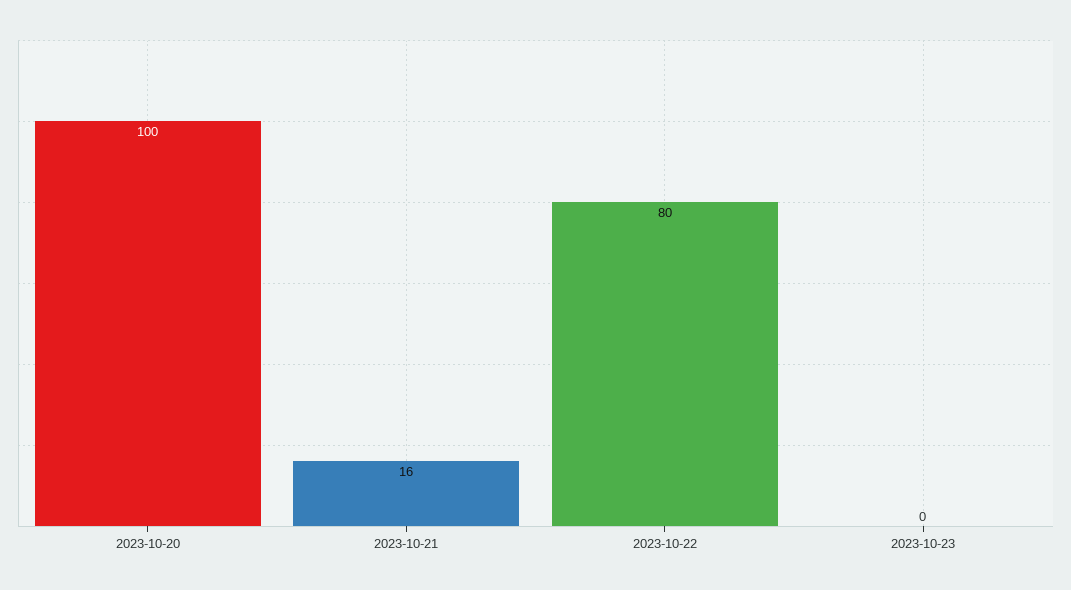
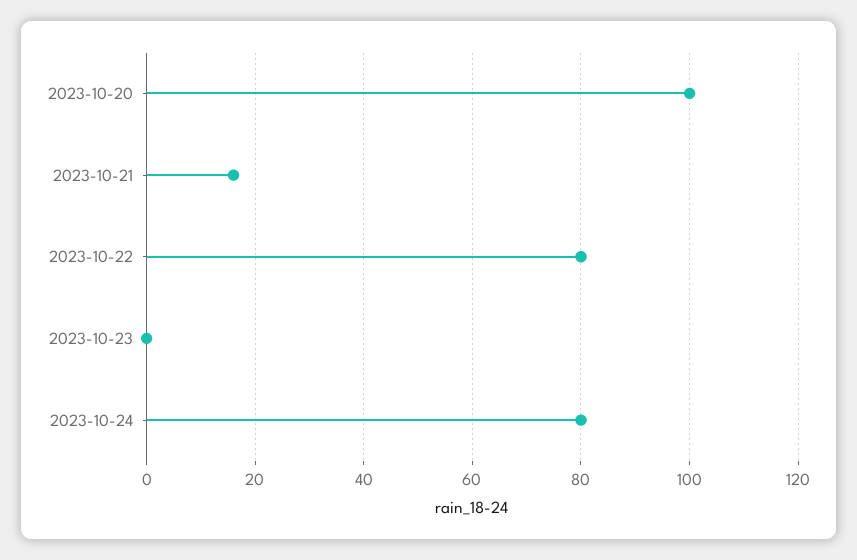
2023-10-24: none -> 80

